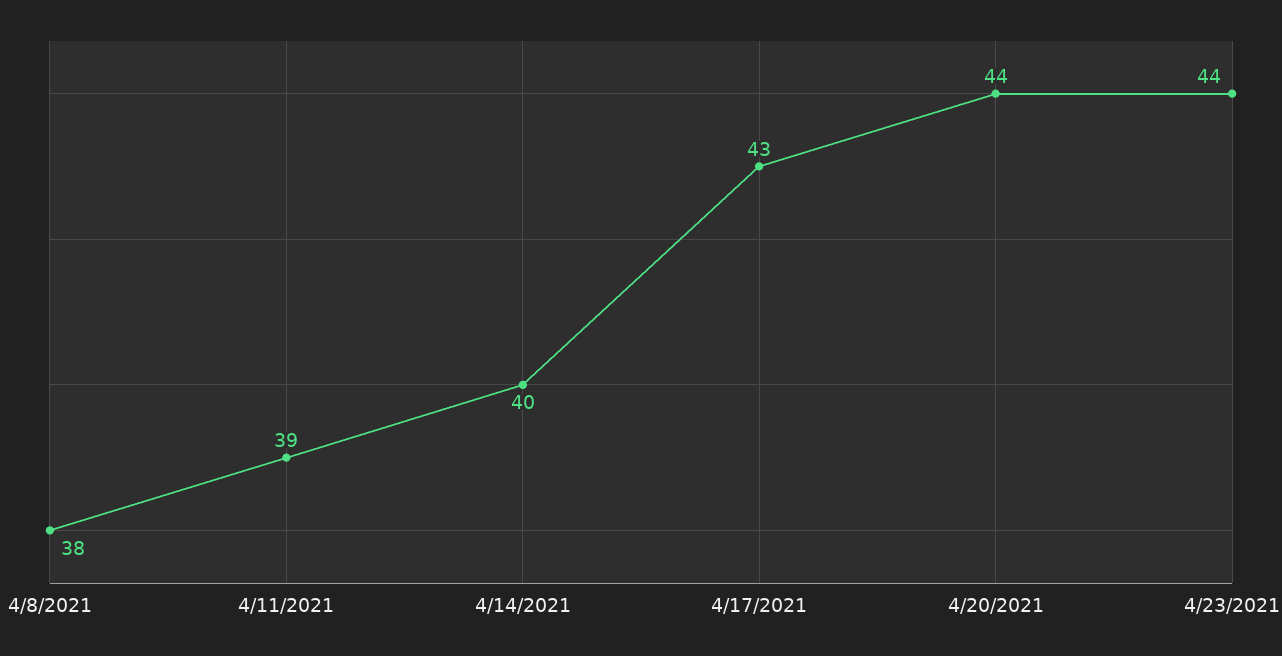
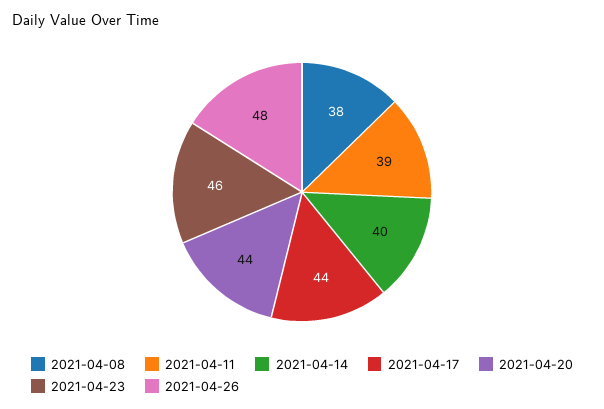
4/17/2021: 43 -> 44
4/23/2021: 44 -> 46
2021-04-26: none -> 48

